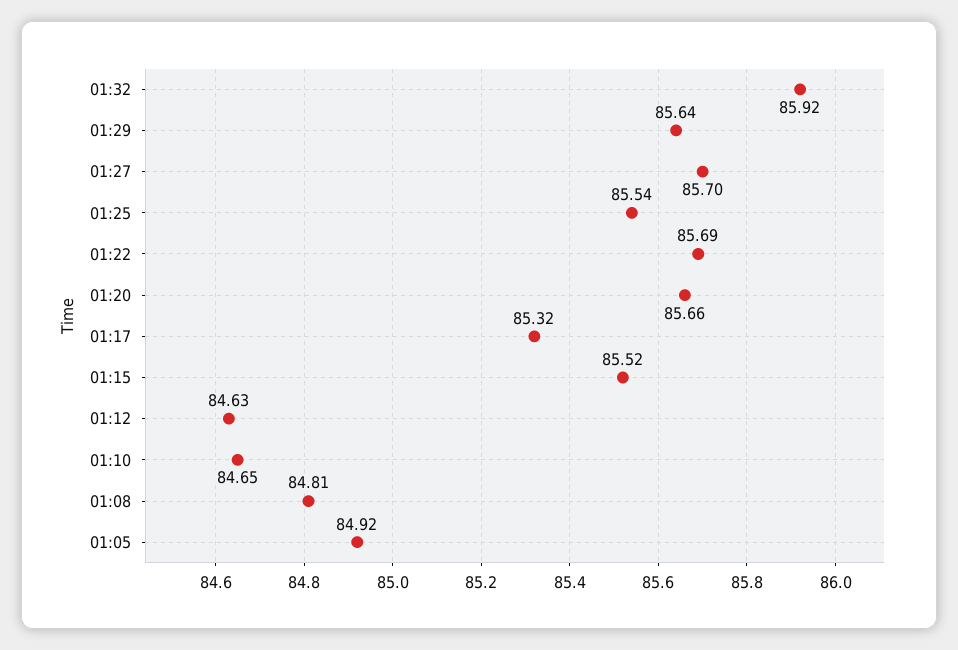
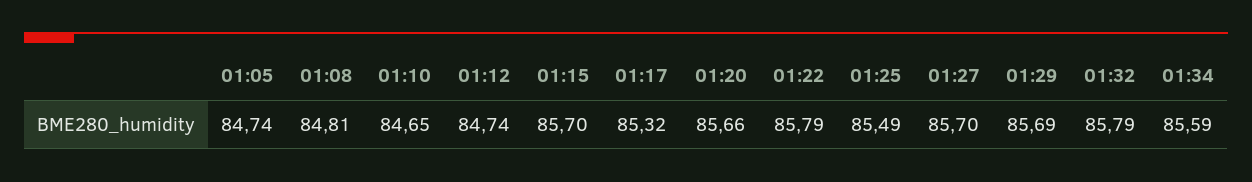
01:32: 85.92 -> 85.79
01:29: 85.64 -> 85.69
01:25: 85.54 -> 85.49
01:22: 85.69 -> 85.79
01:15: 85.52 -> 85.7
01:12: 84.63 -> 84.74
01:05: 84.92 -> 84.74
01:34: none -> 85.59

